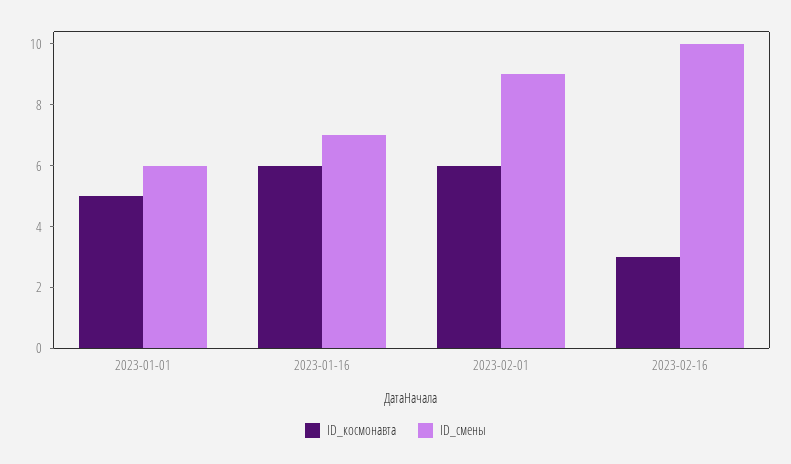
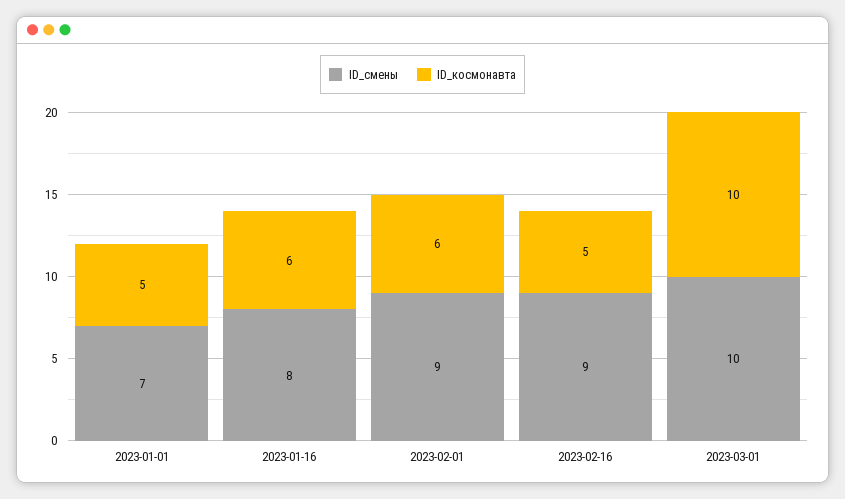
ID_смены, 2023-01-01: 6 -> 7
ID_смены, 2023-01-16: 7 -> 8
ID_космонавта, 2023-02-16: 3 -> 5
ID_смены, 2023-02-16: 10 -> 9
ID_смены, 2023-03-01: none -> 10
ID_космонавта, 2023-03-01: none -> 10

